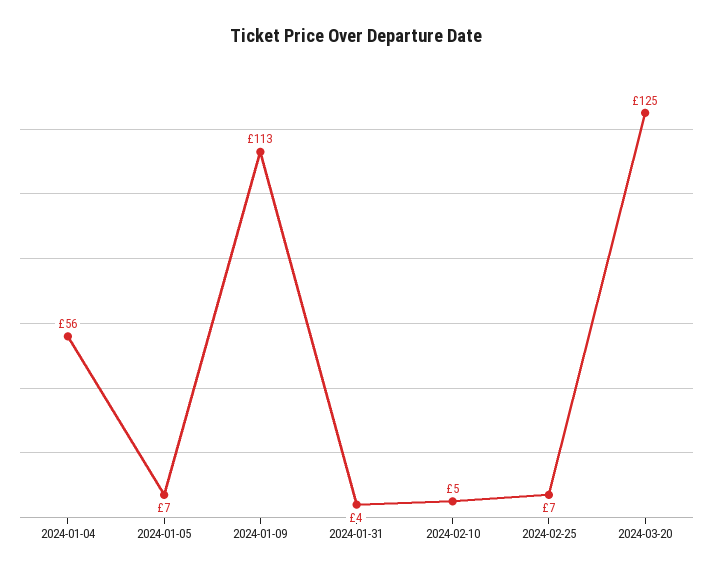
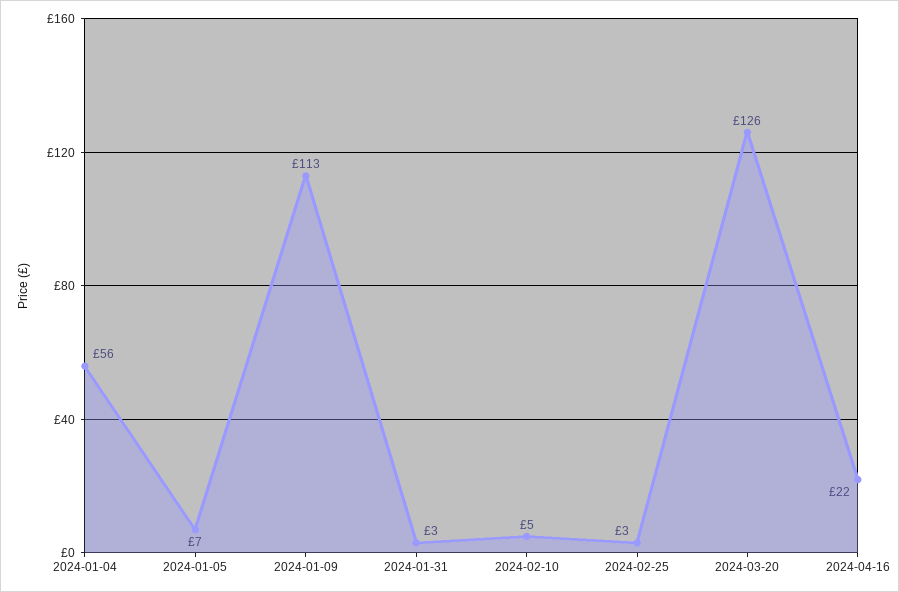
2024-01-31: 4 -> 3
2024-02-25: 7 -> 3
2024-03-20: 125 -> 126
2024-04-16: none -> 22

